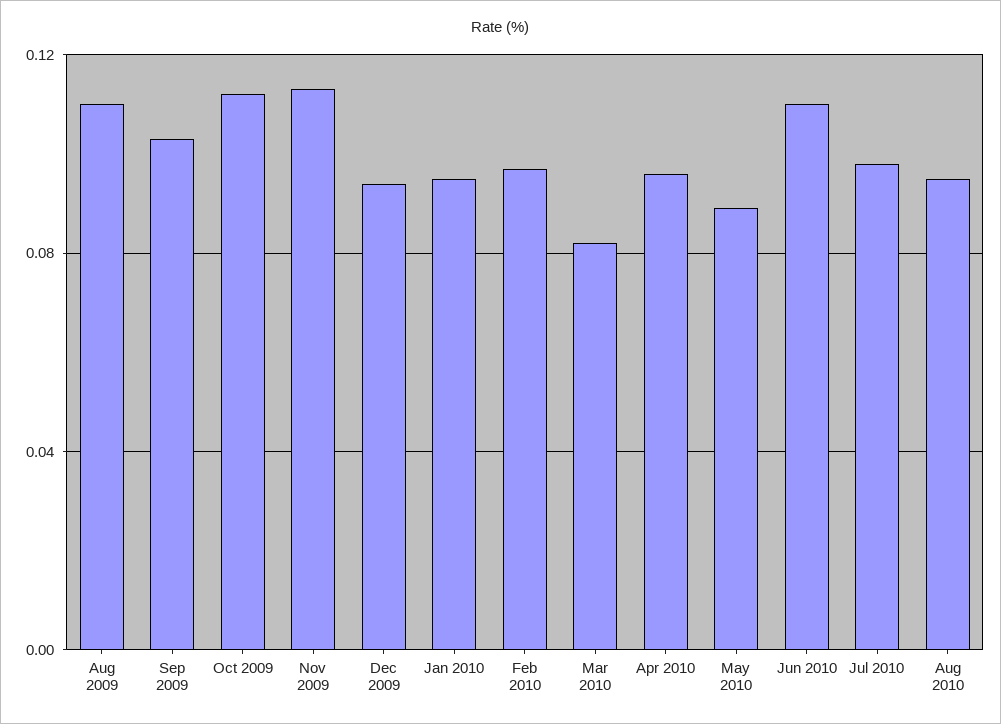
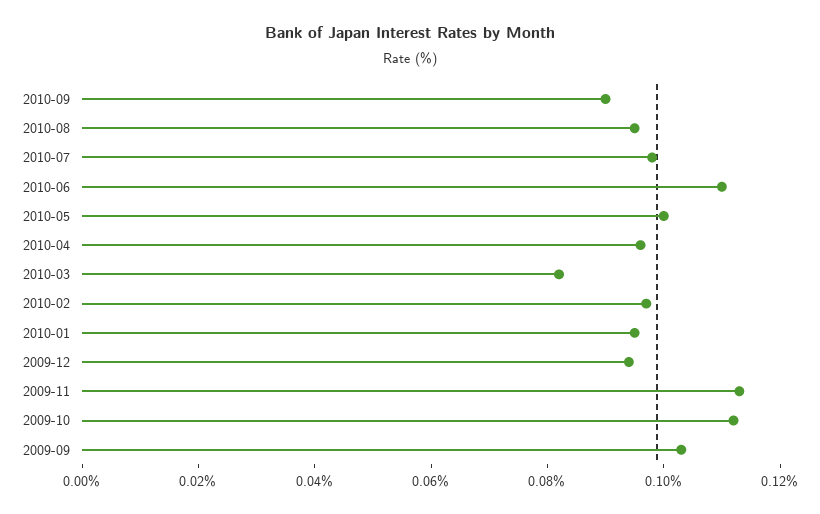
Aug 2009: 0.11 -> none
May 2010: 0.09 -> 0.1
2010-09: none -> 0.09

